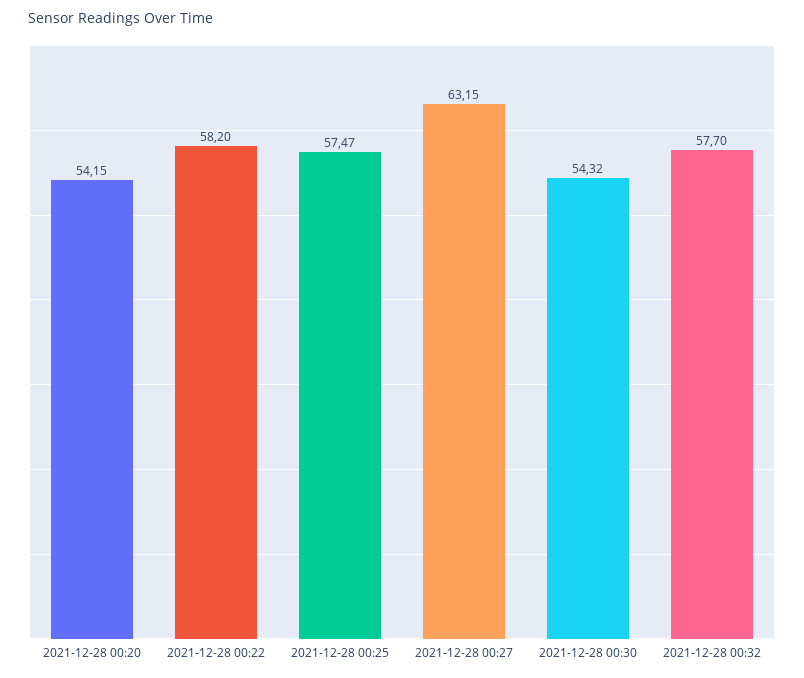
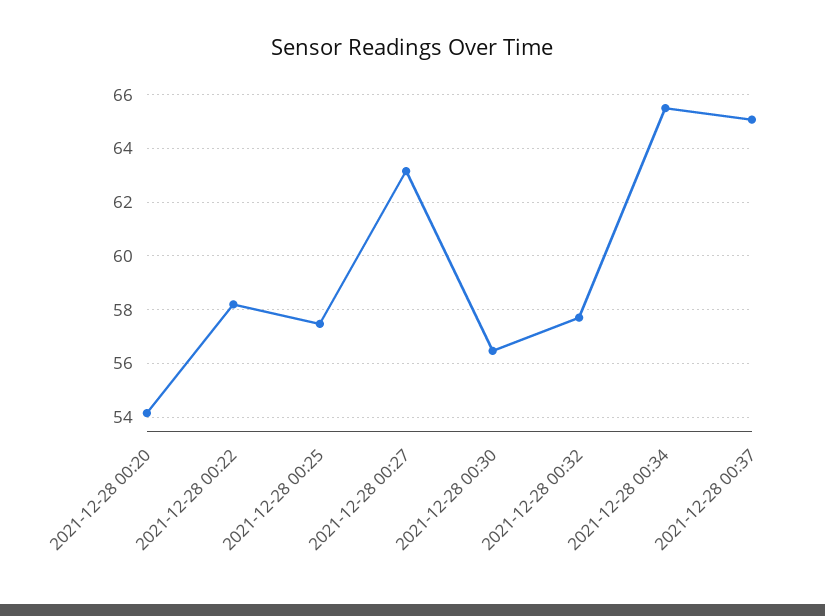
2021-12-28 00:30: 54.32 -> 56.5
2021-12-28 00:34: none -> 65.5
2021-12-28 00:37: none -> 65

